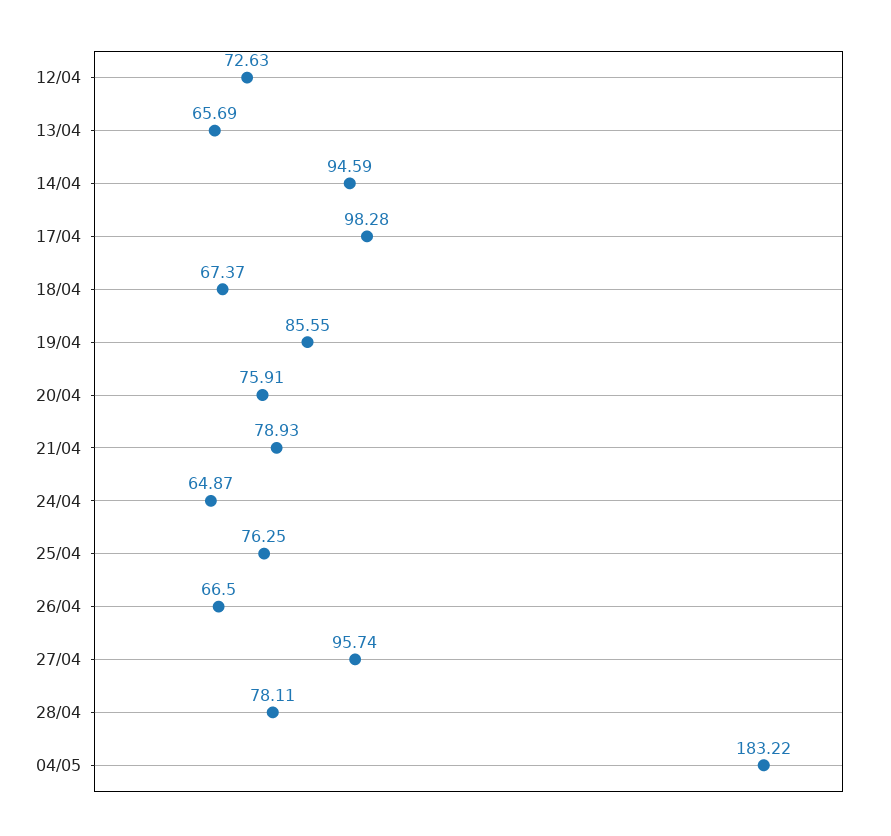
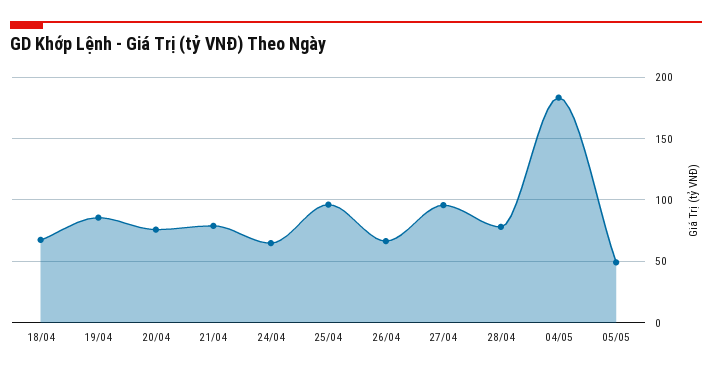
12/04: 72.63 -> none
13/04: 65.69 -> none
14/04: 94.59 -> none
17/04: 98.28 -> none
25/04: 76.25 -> 95
05/05: none -> 50

